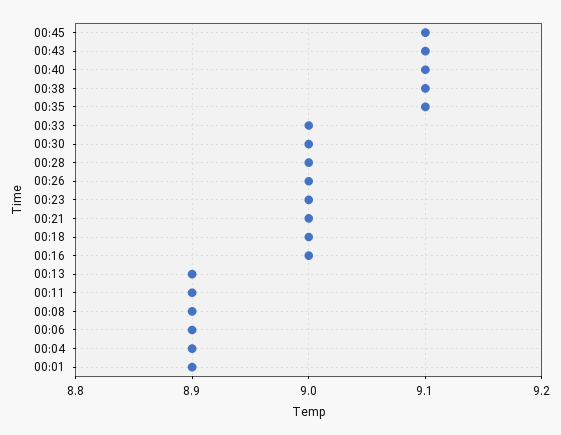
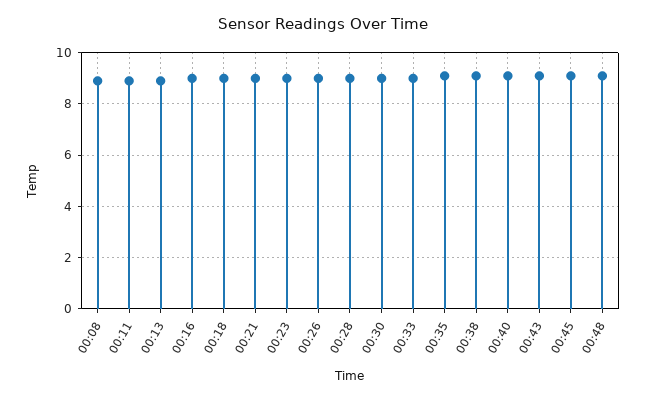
00:06: 8.9 -> none
00:04: 8.9 -> none
00:01: 8.9 -> none
00:48: none -> 9

